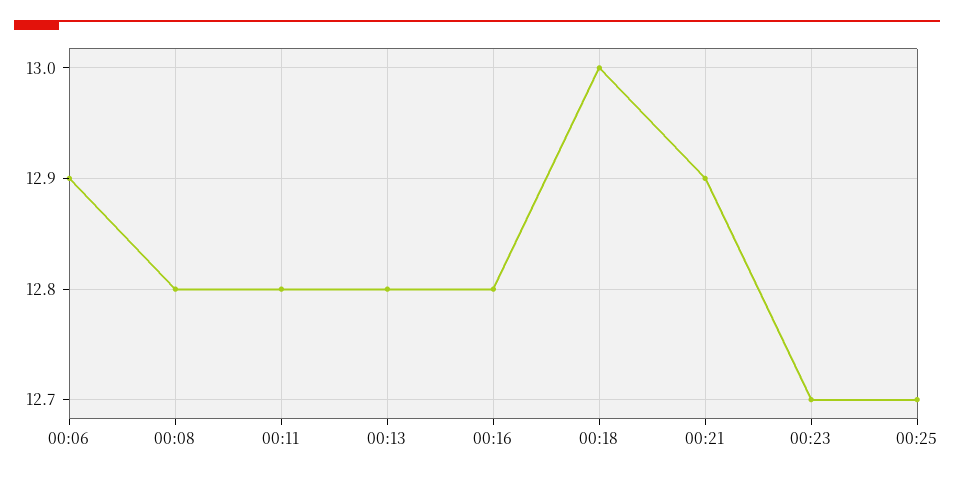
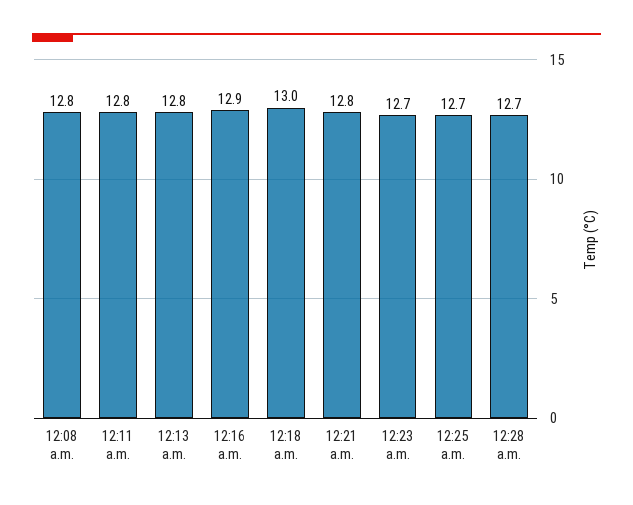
00:06: 12.9 -> none
00:16: 12.8 -> 12.9
00:21: 12.9 -> 12.8
12:28 a.m.: none -> 12.7

